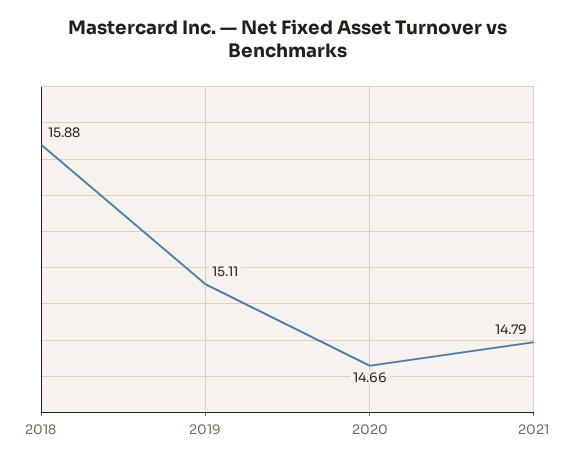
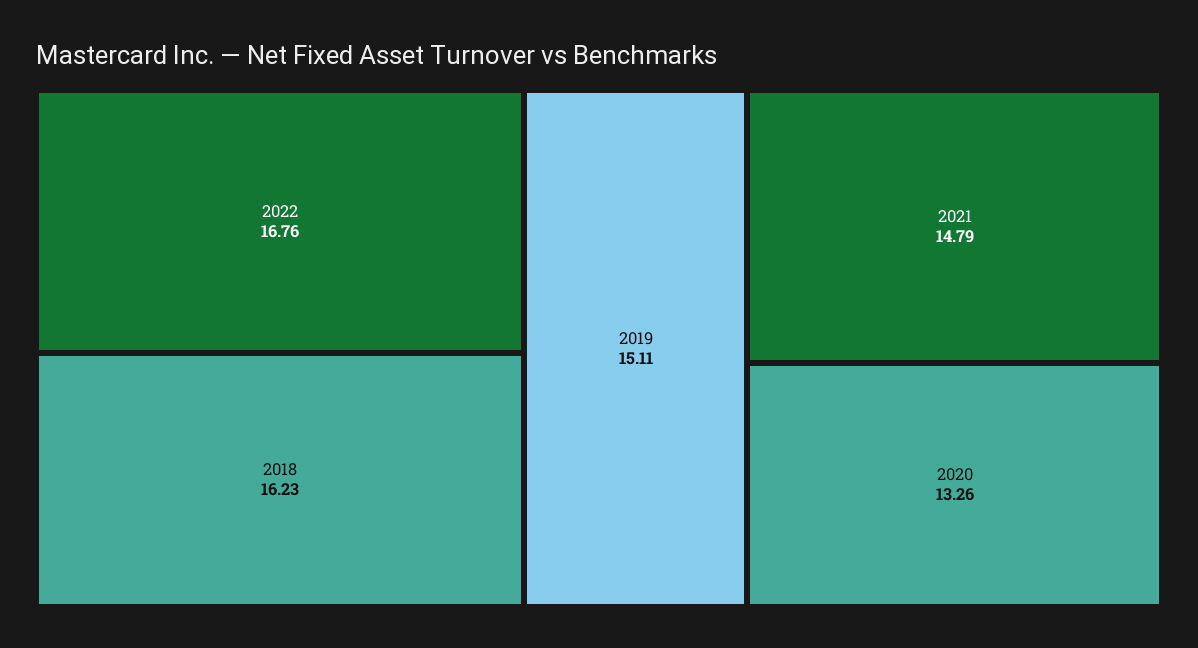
2018: 15.88 -> 16.23
2020: 14.66 -> 13.26
2022: none -> 16.76

